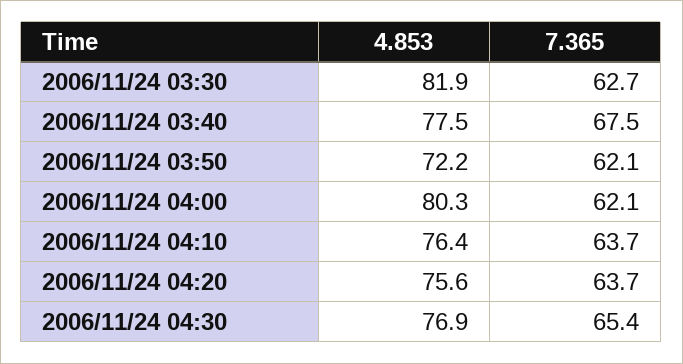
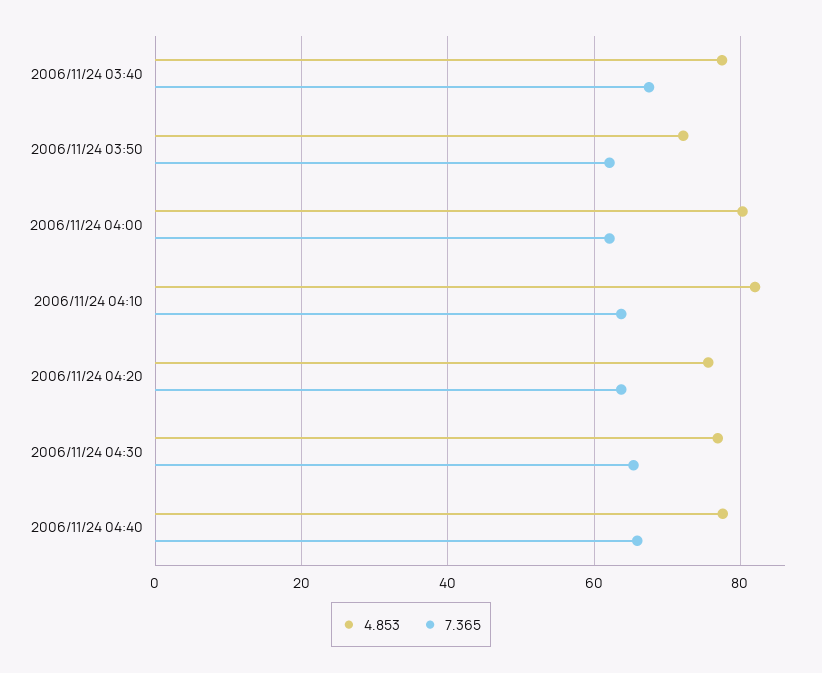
4.853, 2006/11/24 03:30: 81.9 -> none
7.365, 2006/11/24 03:30: 62.7 -> none
4.853, 2006/11/24 04:10: 76.4 -> 82
4.853, 2006/11/24 04:40: none -> 78
7.365, 2006/11/24 04:40: none -> 66

